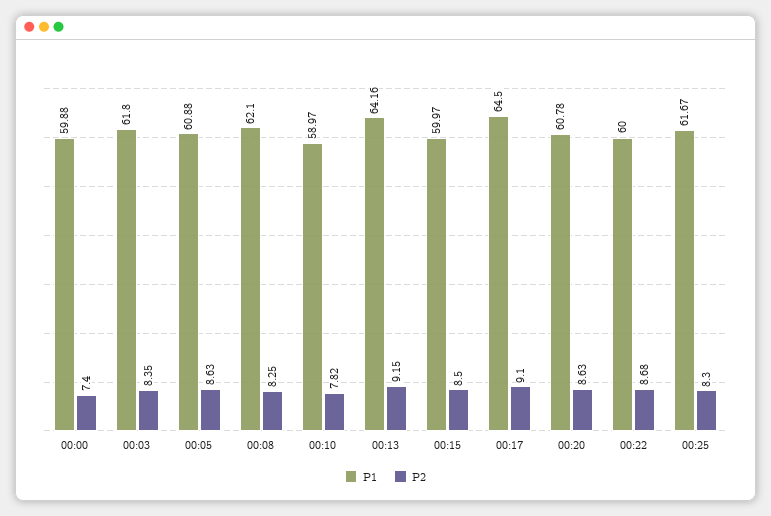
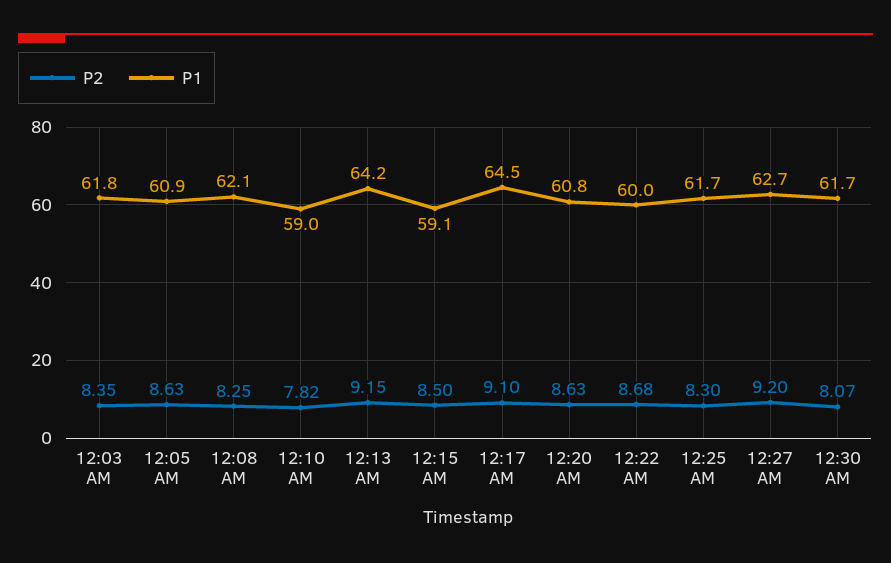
P1, 00:00: 59.88 -> none
P2, 00:00: 7.4 -> none
P1, 00:15: 59.97 -> 59.1
P2, 12:27 AM: none -> 9.2
P1, 12:27 AM: none -> 62.7
P2, 12:30 AM: none -> 8.07
P1, 12:30 AM: none -> 61.7

